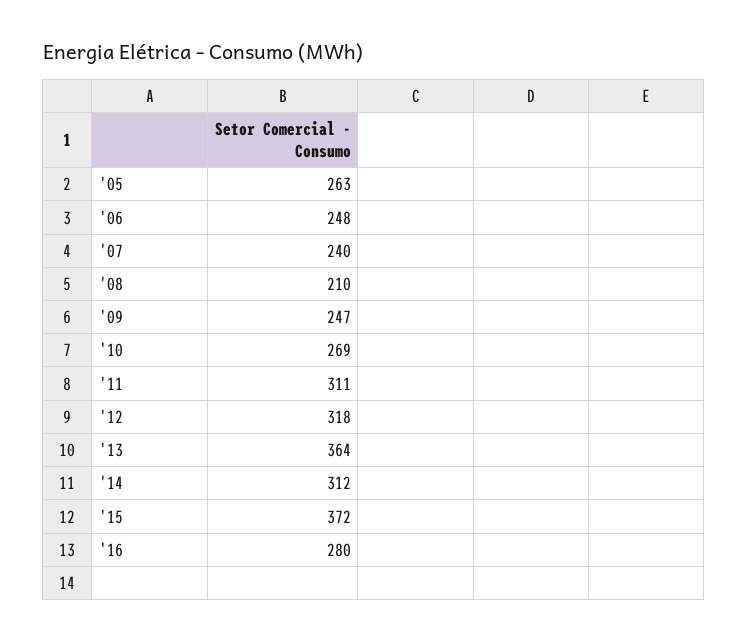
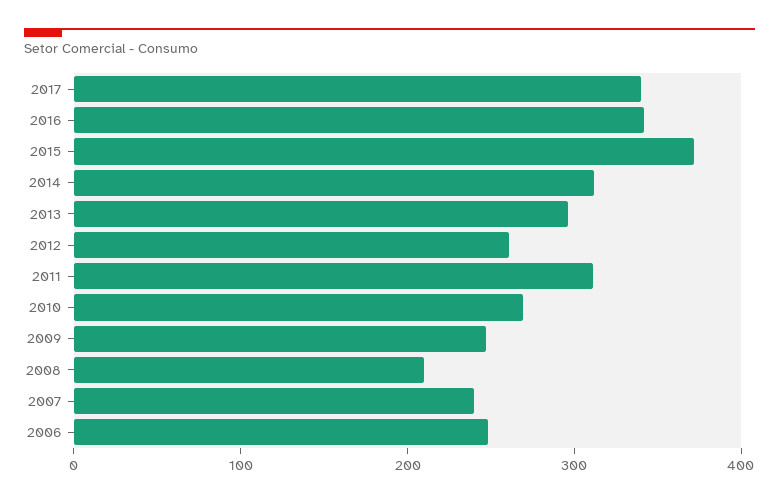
'05: 263 -> none
'12: 318 -> 260
'13: 364 -> 300
'16: 280 -> 340
2017: none -> 340

